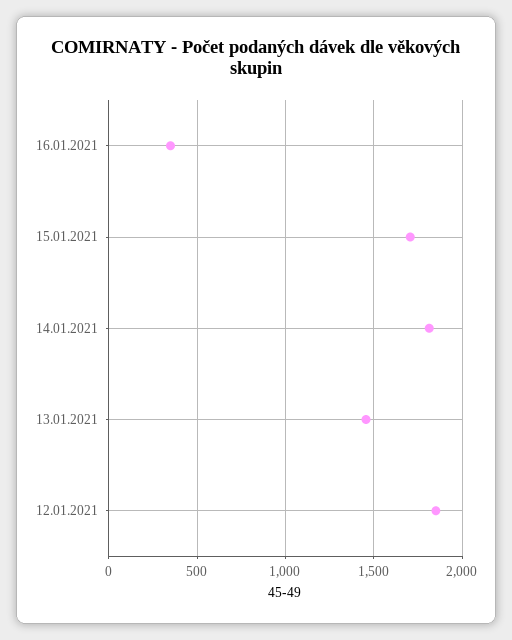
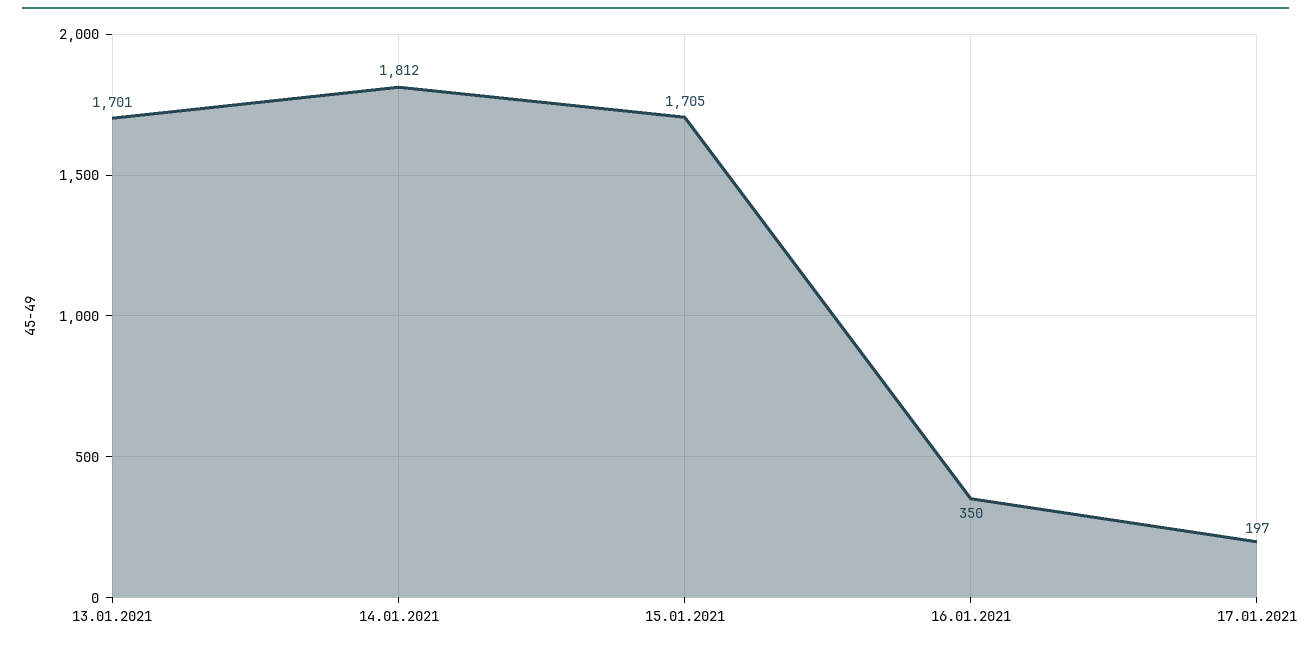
13.01.2021: 1450 -> 1701
12.01.2021: 1850 -> none
17.01.2021: none -> 197

